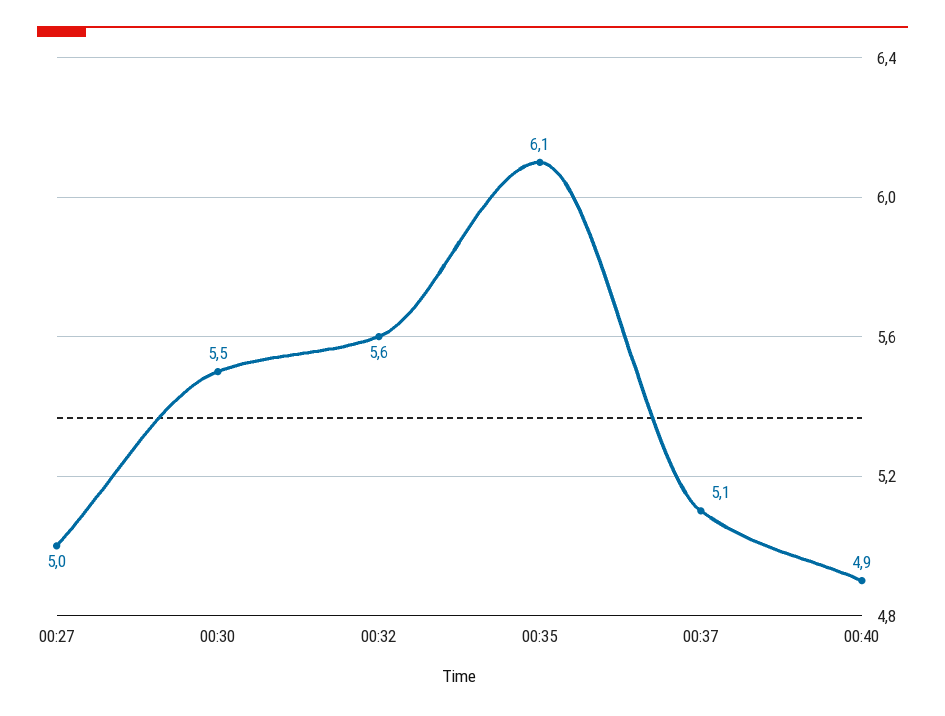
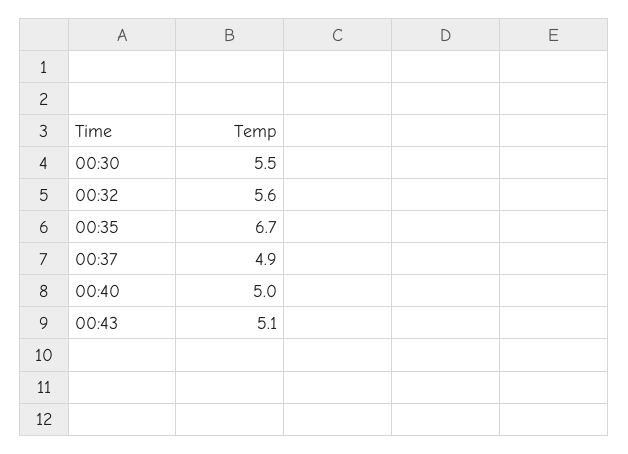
00:27: 5 -> none
00:35: 6.1 -> 6.7
00:37: 5.1 -> 4.9
00:40: 4.9 -> 5
00:43: none -> 5.1

